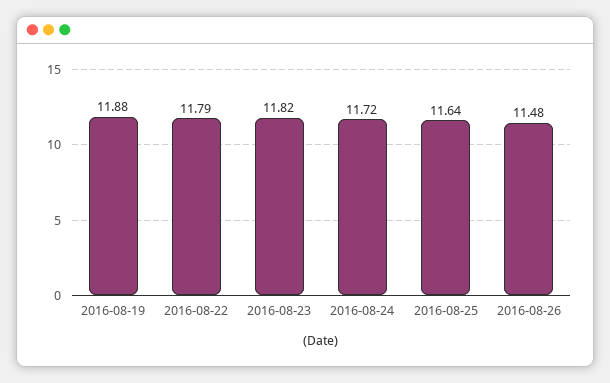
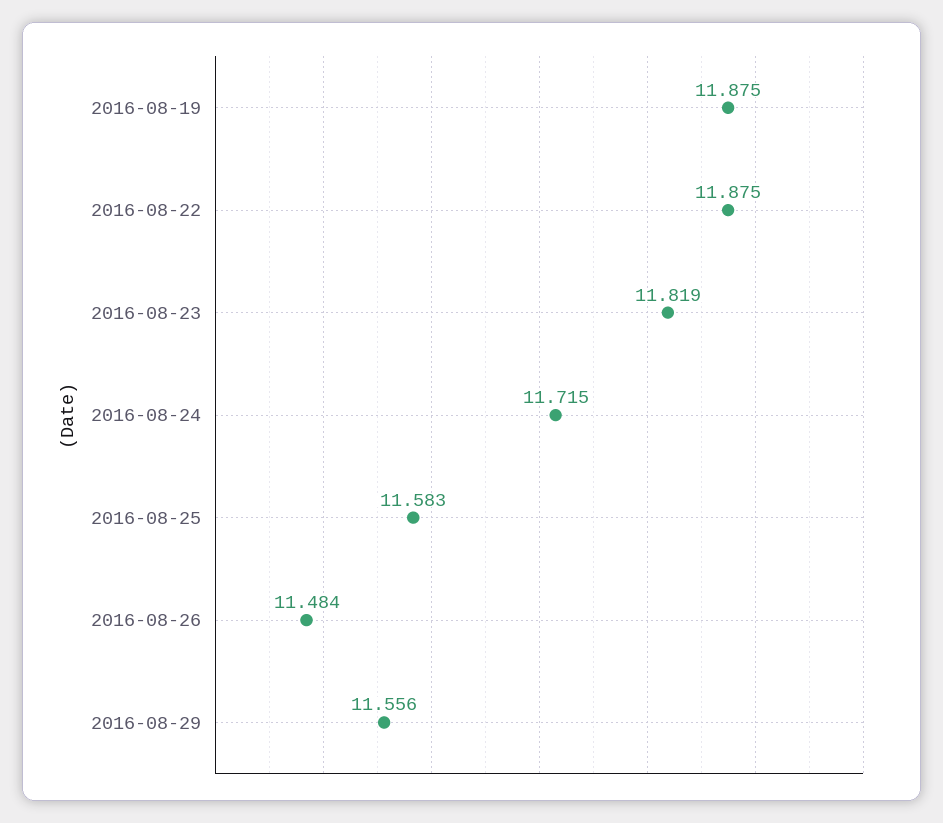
2016-08-22: 11.79 -> 11.875
2016-08-25: 11.64 -> 11.583
2016-08-29: none -> 11.556

